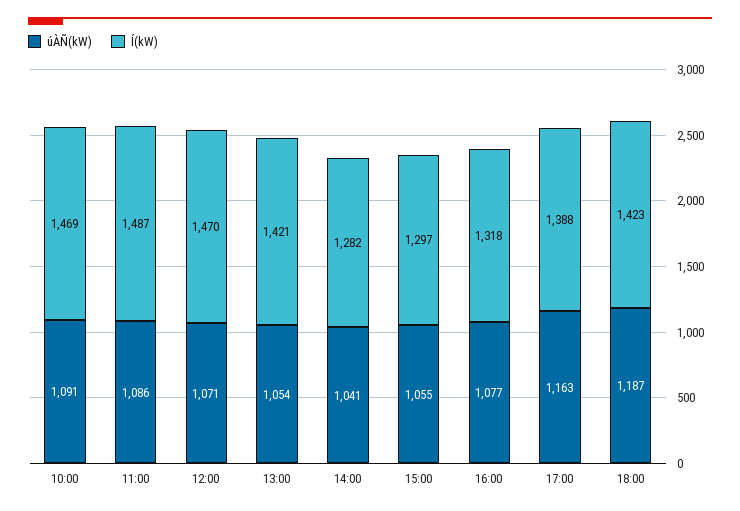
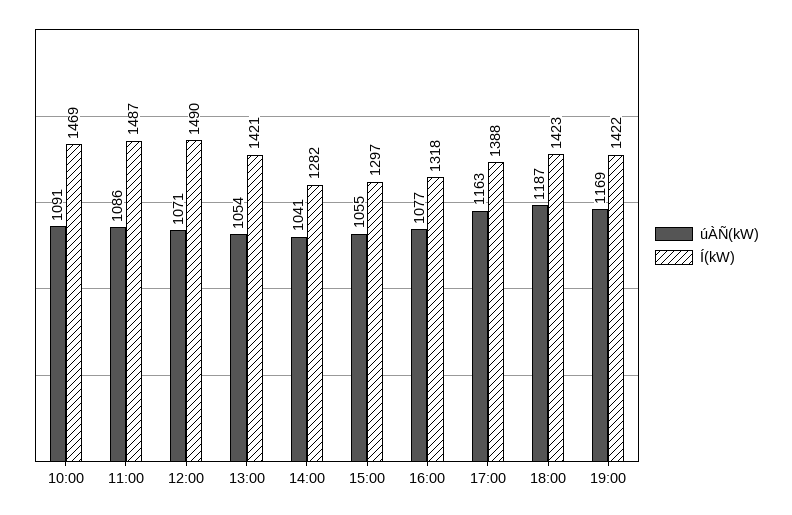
Í(kW), 12:00: 1470 -> 1490
úÀÑ(kW), 19:00: none -> 1169
Í(kW), 19:00: none -> 1422

